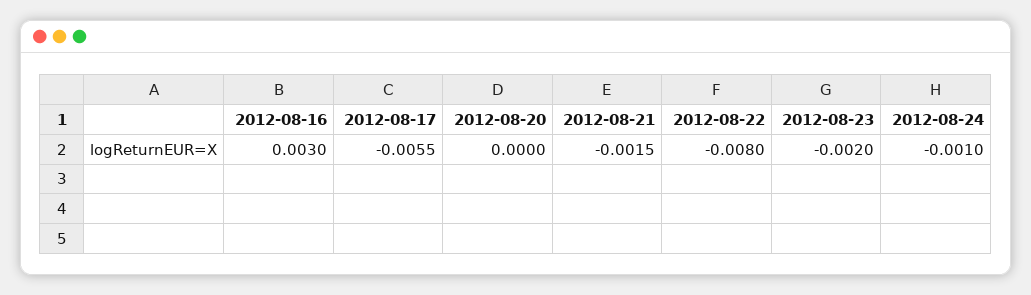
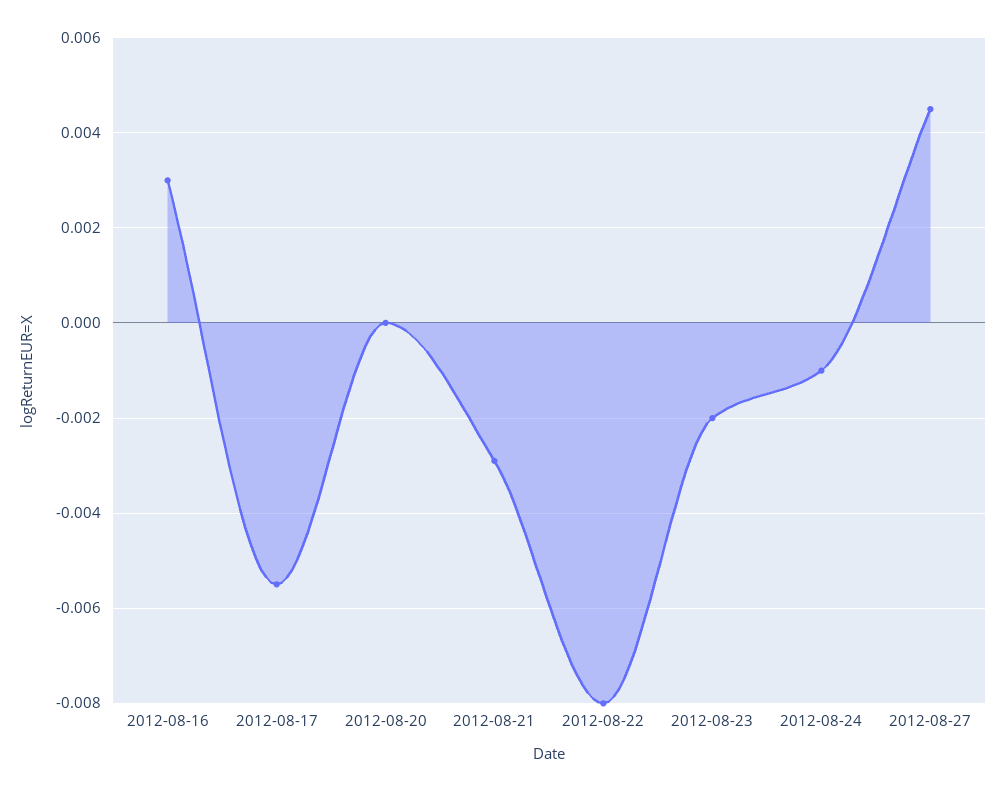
2012-08-21: -0.0015 -> -0.003
2012-08-27: none -> 0.0045

